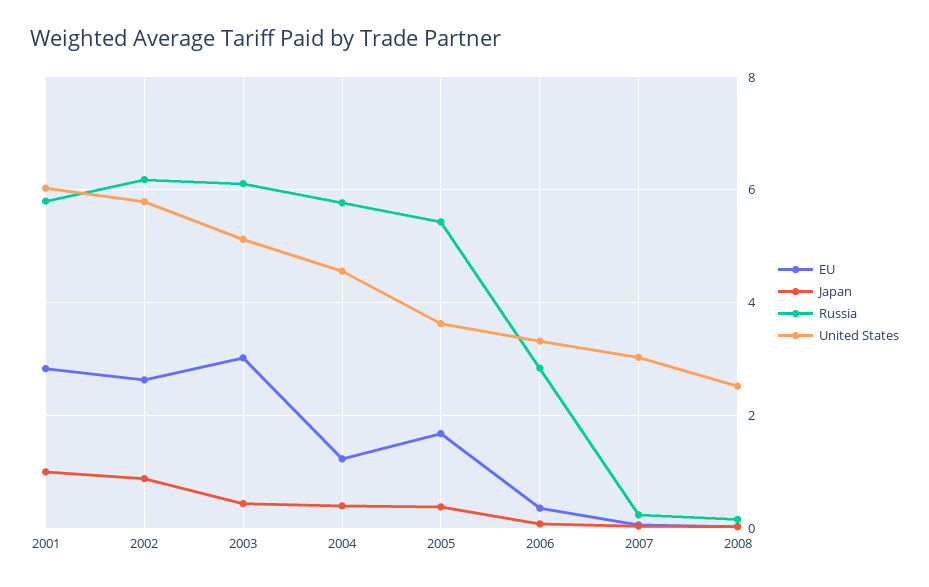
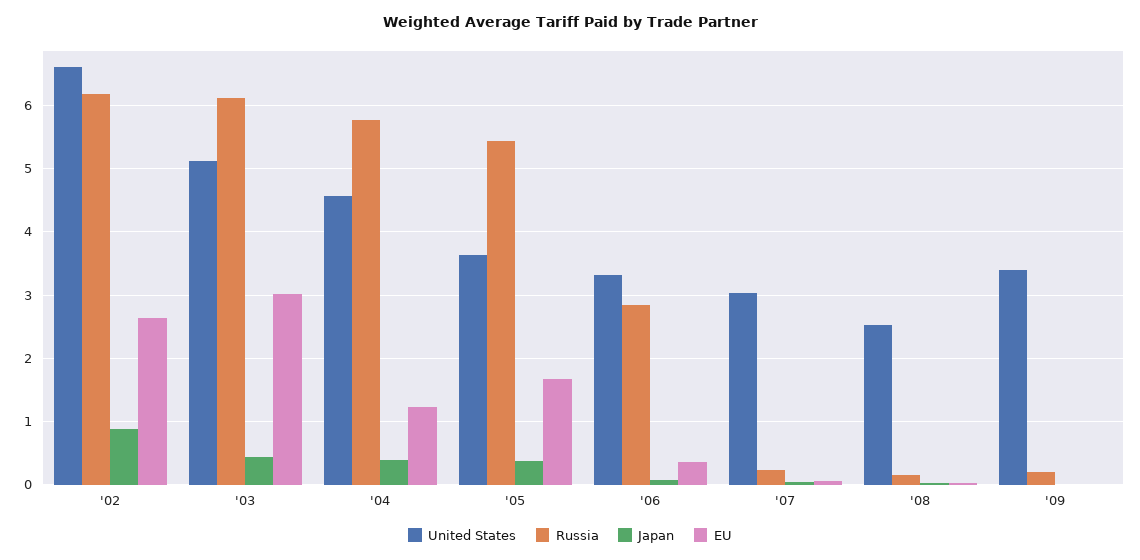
EU, 2001: 2.8 -> none
Japan, 2001: 1 -> none
Russia, 2001: 5.8 -> none
United States, 2001: 6 -> none
United States, 2002: 5.8 -> 6.6
United States, '09: none -> 3.4
Russia, '09: none -> 0.2
Japan, '09: none -> 0
EU, '09: none -> 0

